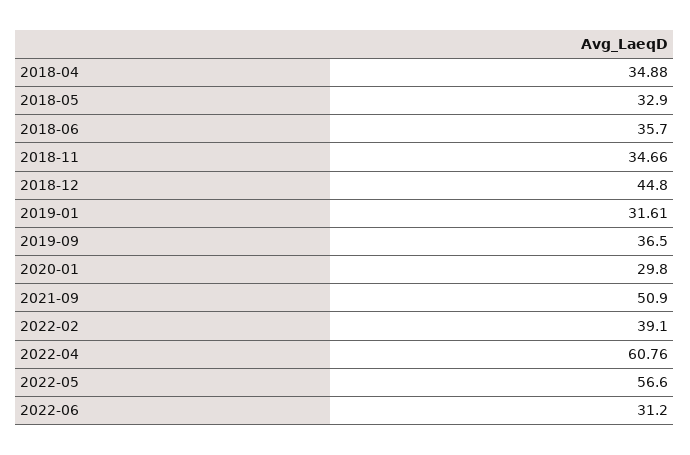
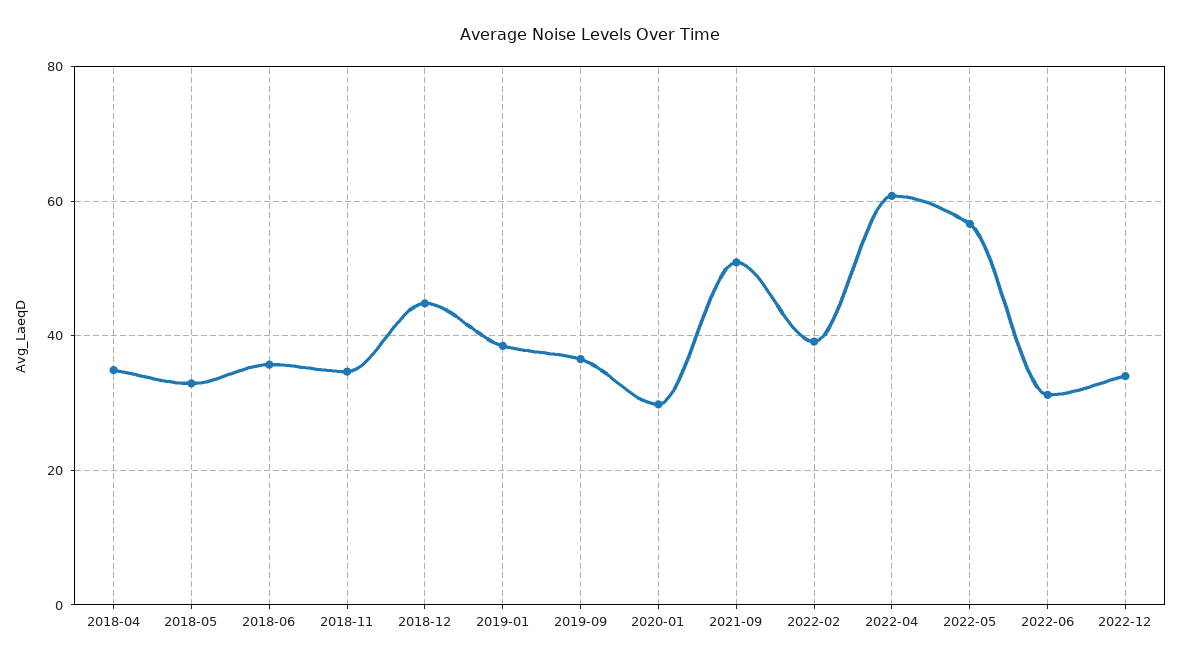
2019-01: 31.61 -> 38
2022-12: none -> 34

